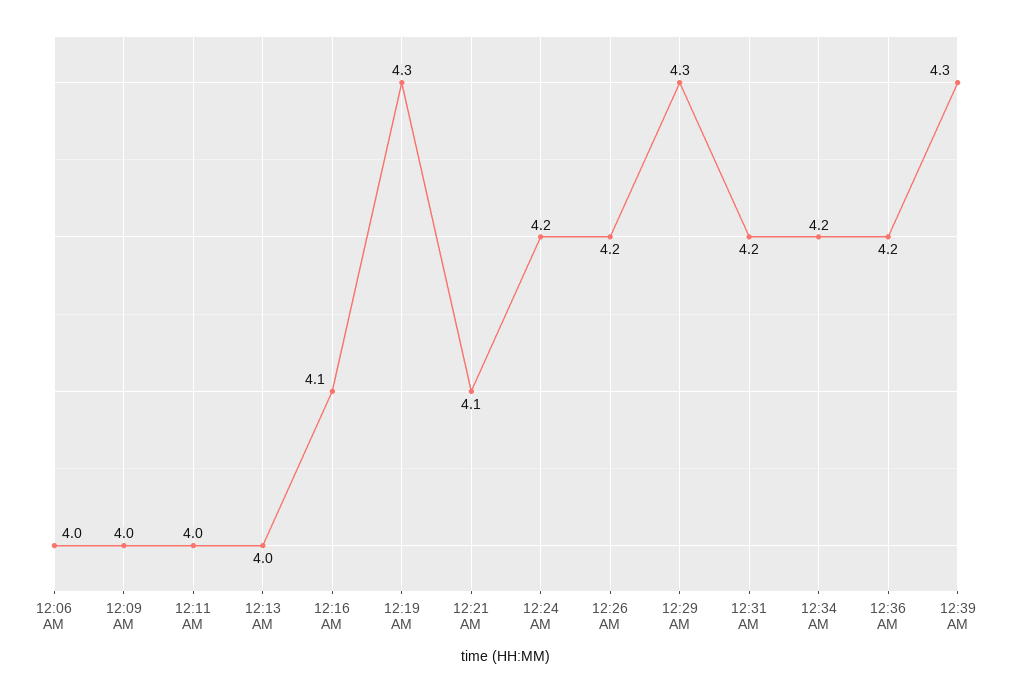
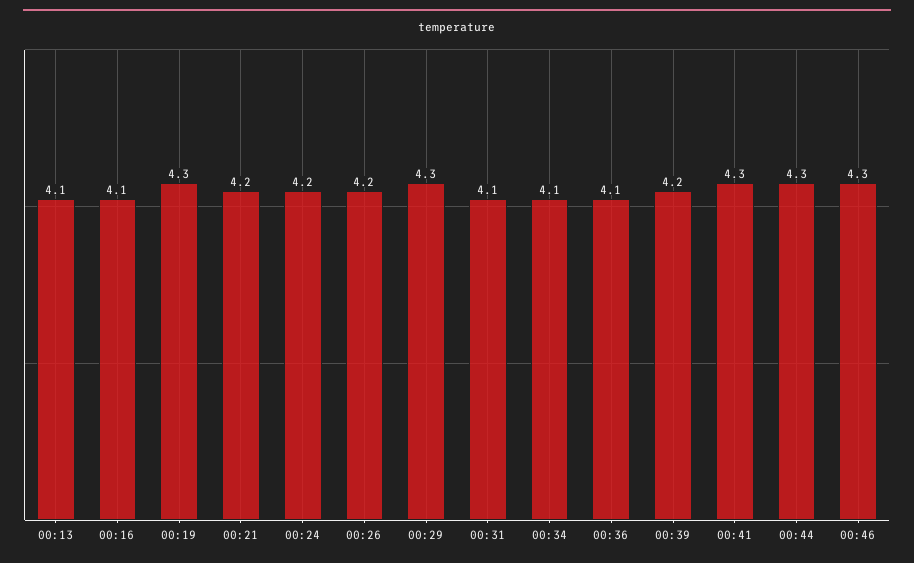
12:06 AM: 4 -> none
12:09 AM: 4 -> none
12:11 AM: 4 -> none
12:13 AM: 4 -> 4.1
12:21 AM: 4.1 -> 4.2
12:31 AM: 4.2 -> 4.1
12:34 AM: 4.2 -> 4.1
12:36 AM: 4.2 -> 4.1
12:39 AM: 4.3 -> 4.2
00:41: none -> 4.3
00:44: none -> 4.3
00:46: none -> 4.3

